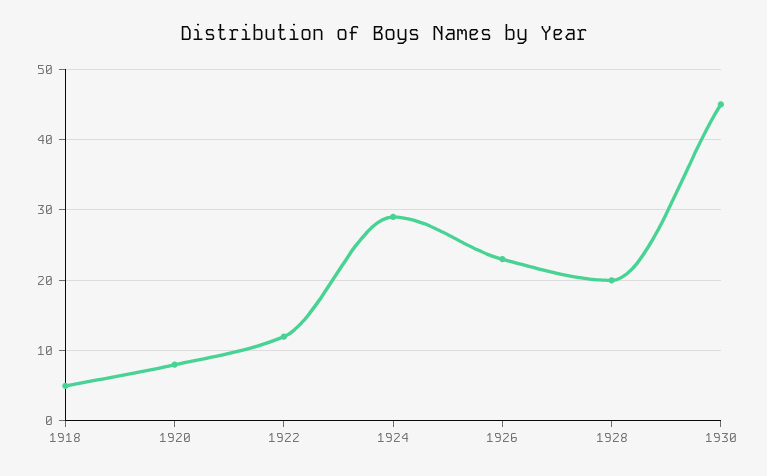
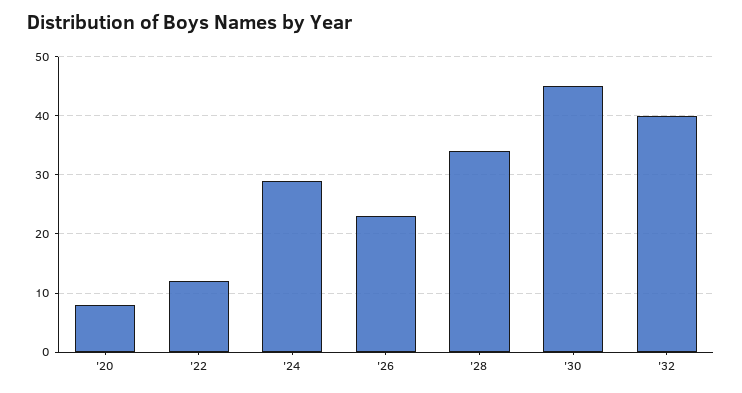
1918: 5 -> none
1928: 20 -> 35
'32: none -> 40

